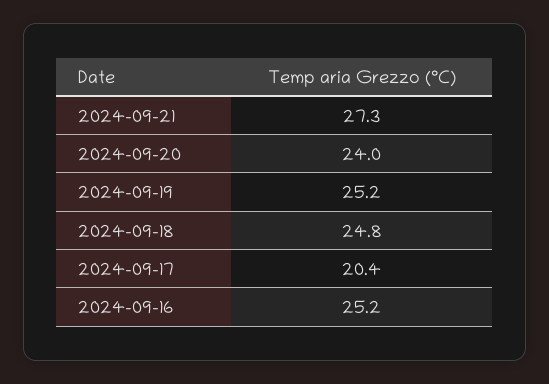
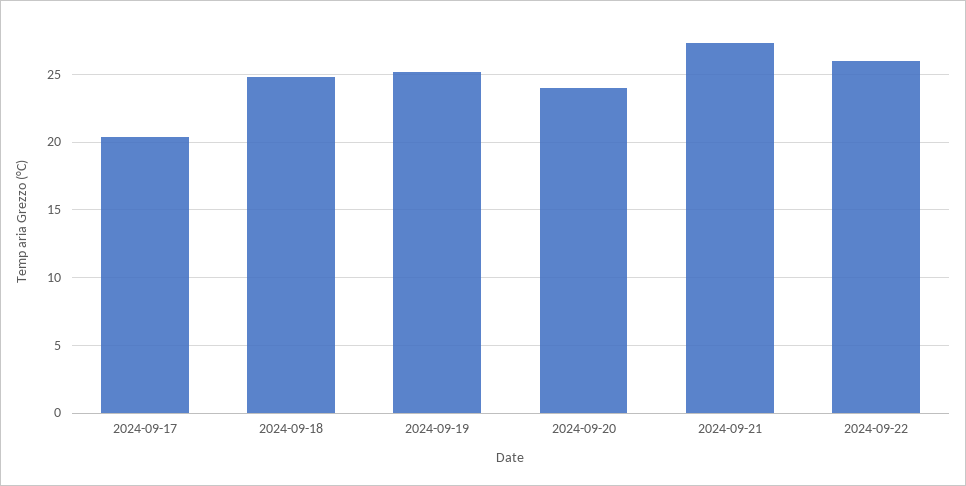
2024-09-16: 25.2 -> none
2024-09-22: none -> 26

